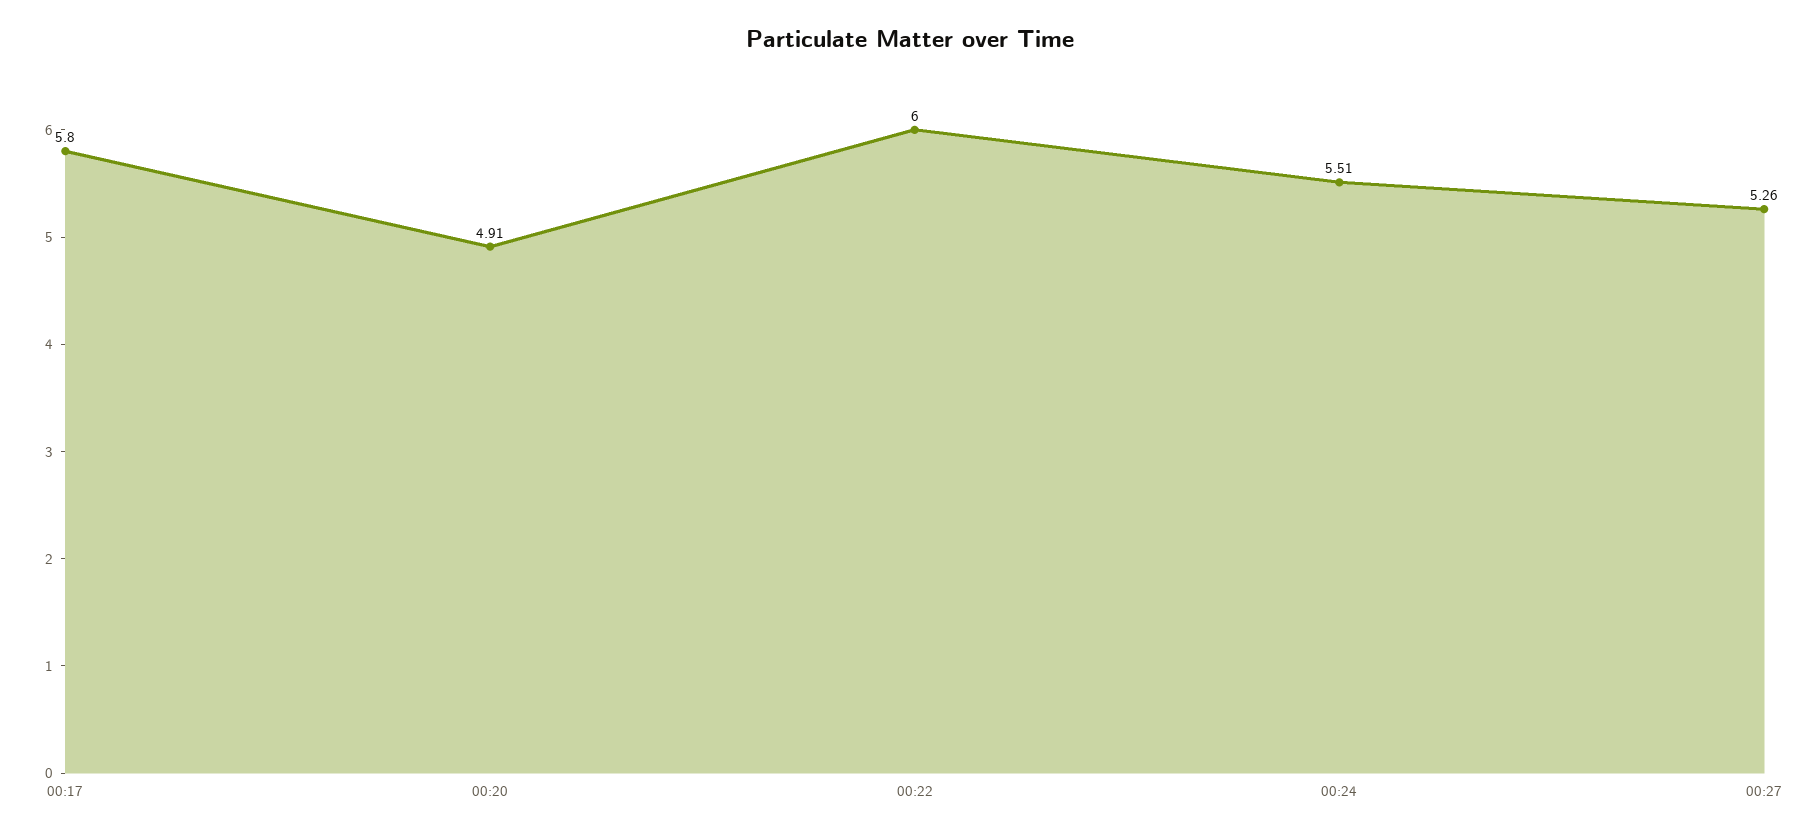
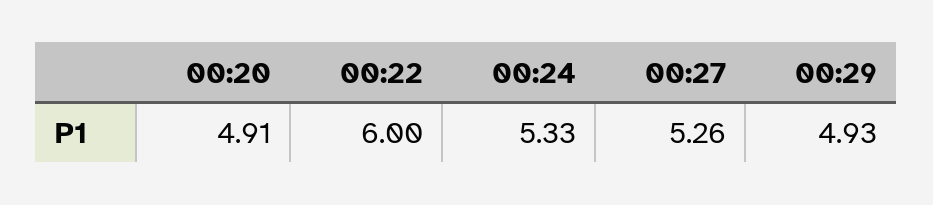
00:17: 5.8 -> none
00:24: 5.51 -> 5.33
00:29: none -> 4.93

